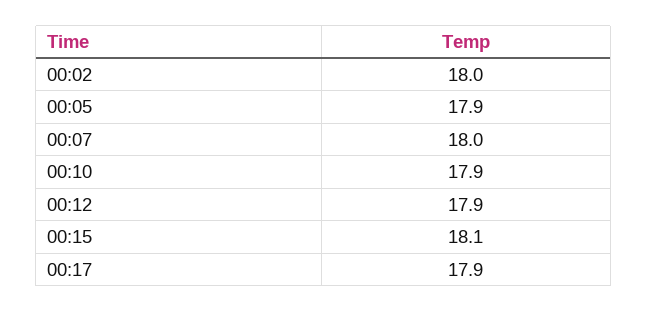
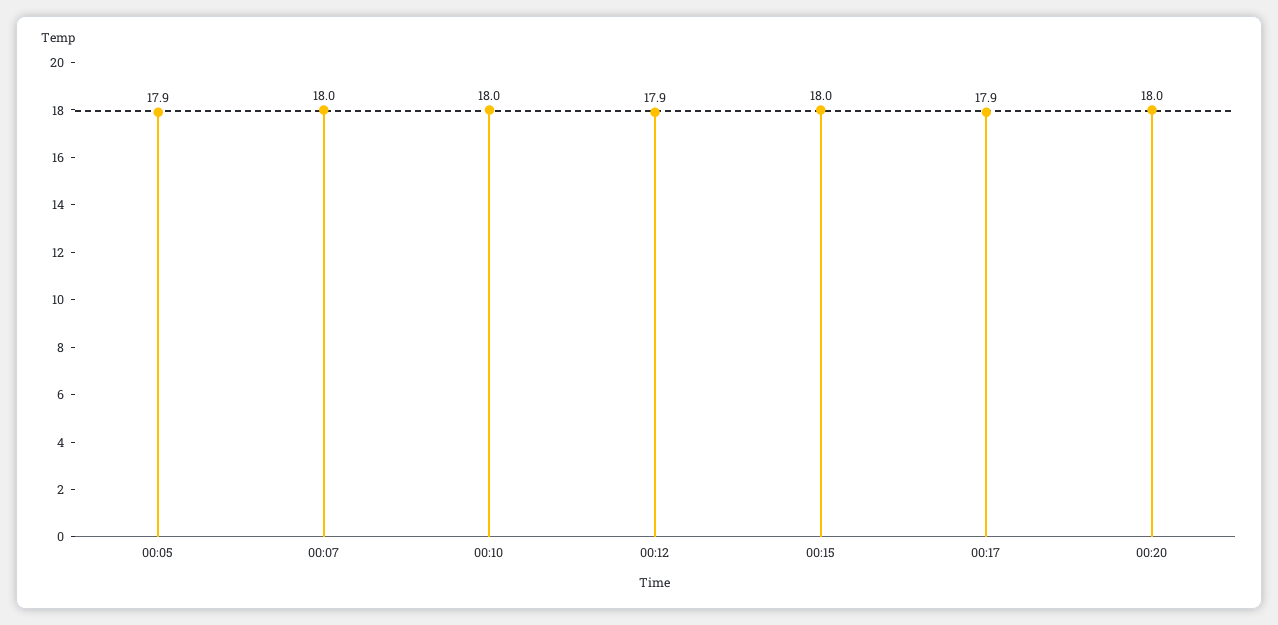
00:02: 18 -> none
00:10: 17.9 -> 18
00:15: 18.1 -> 18
00:20: none -> 18

